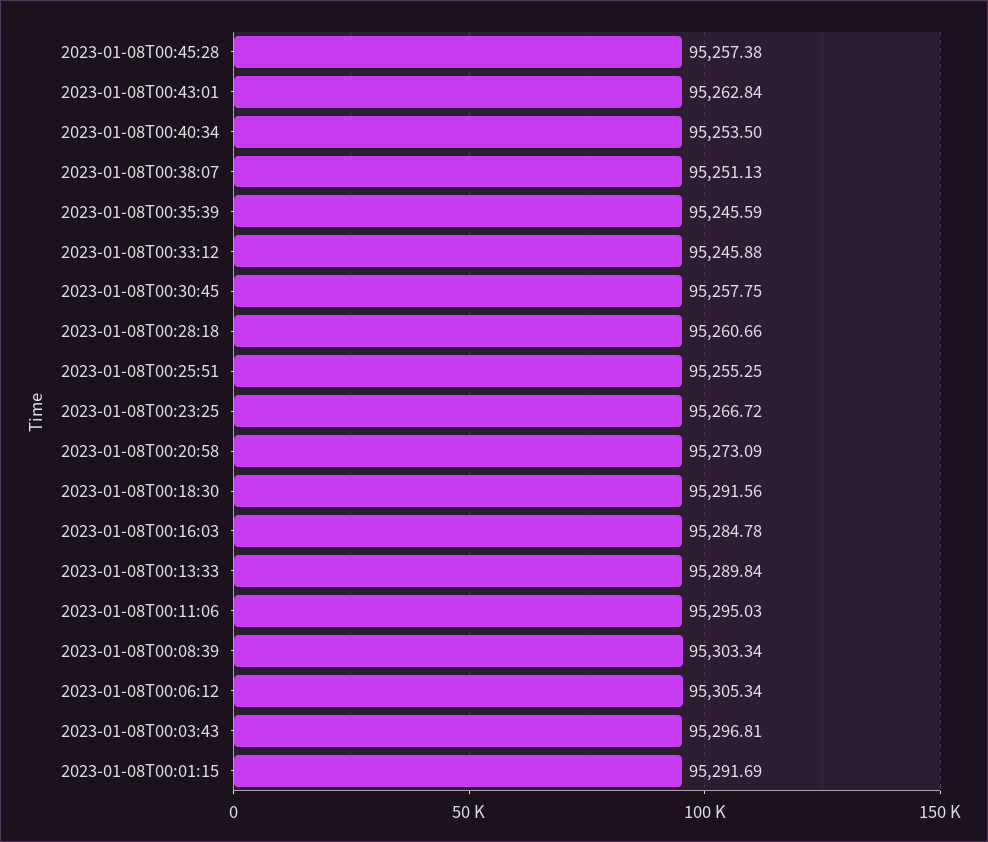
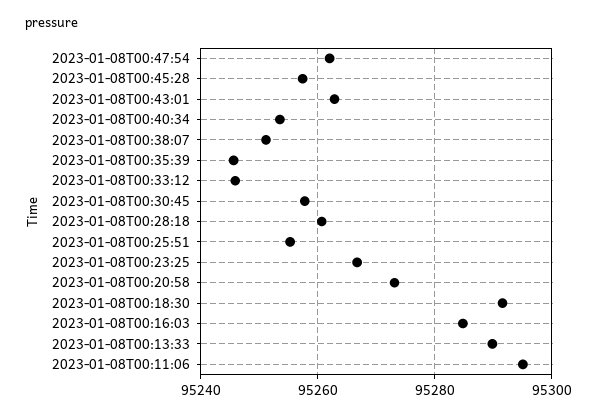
2023-01-08T00:08:39: 95303.34 -> none
2023-01-08T00:06:12: 95305.34 -> none
2023-01-08T00:03:43: 95296.81 -> none
2023-01-08T00:01:15: 95291.69 -> none
2023-01-08T00:47:54: none -> 95262

